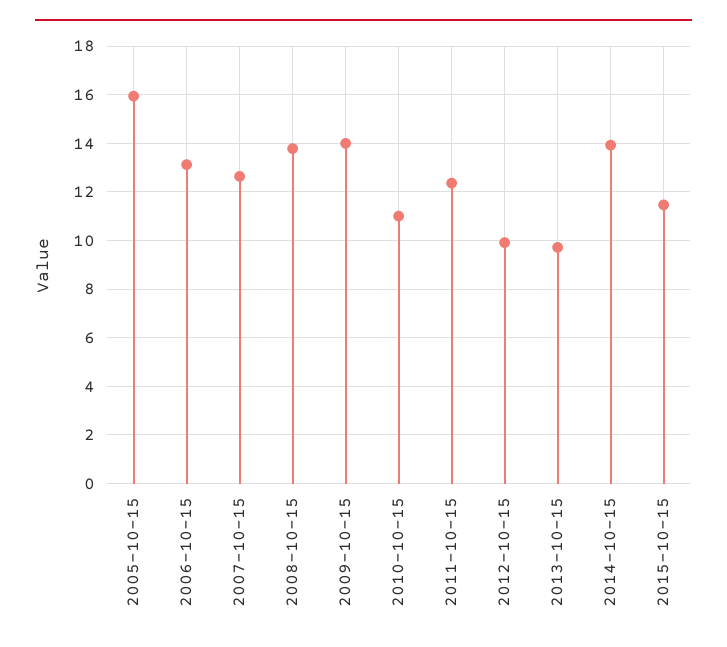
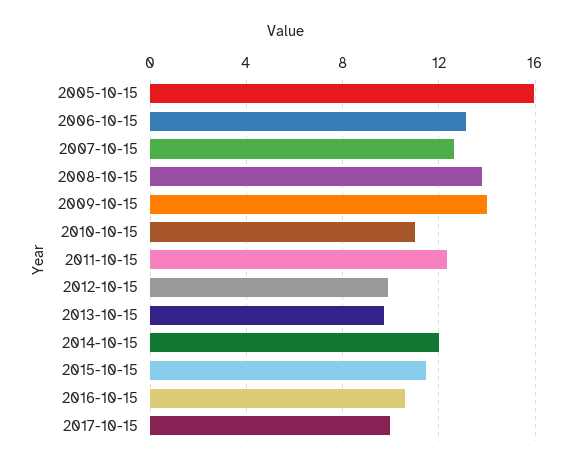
2014-10-15: 14 -> 12
2016-10-15: none -> 10.5
2017-10-15: none -> 10

